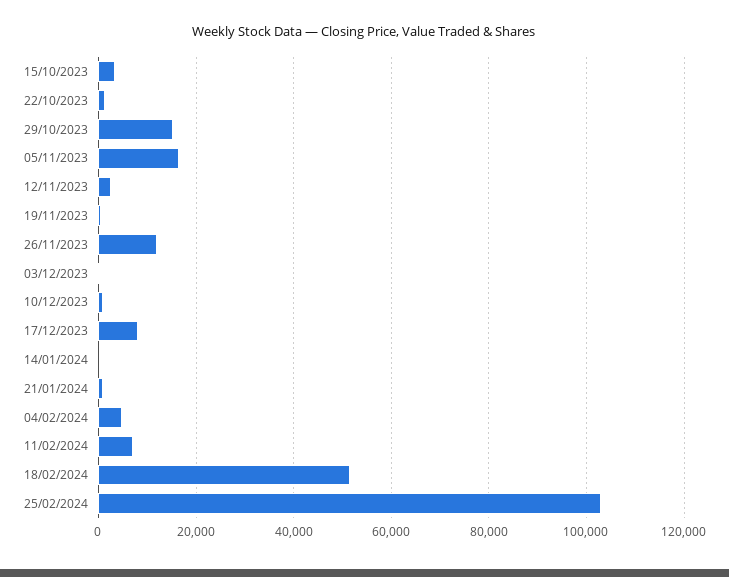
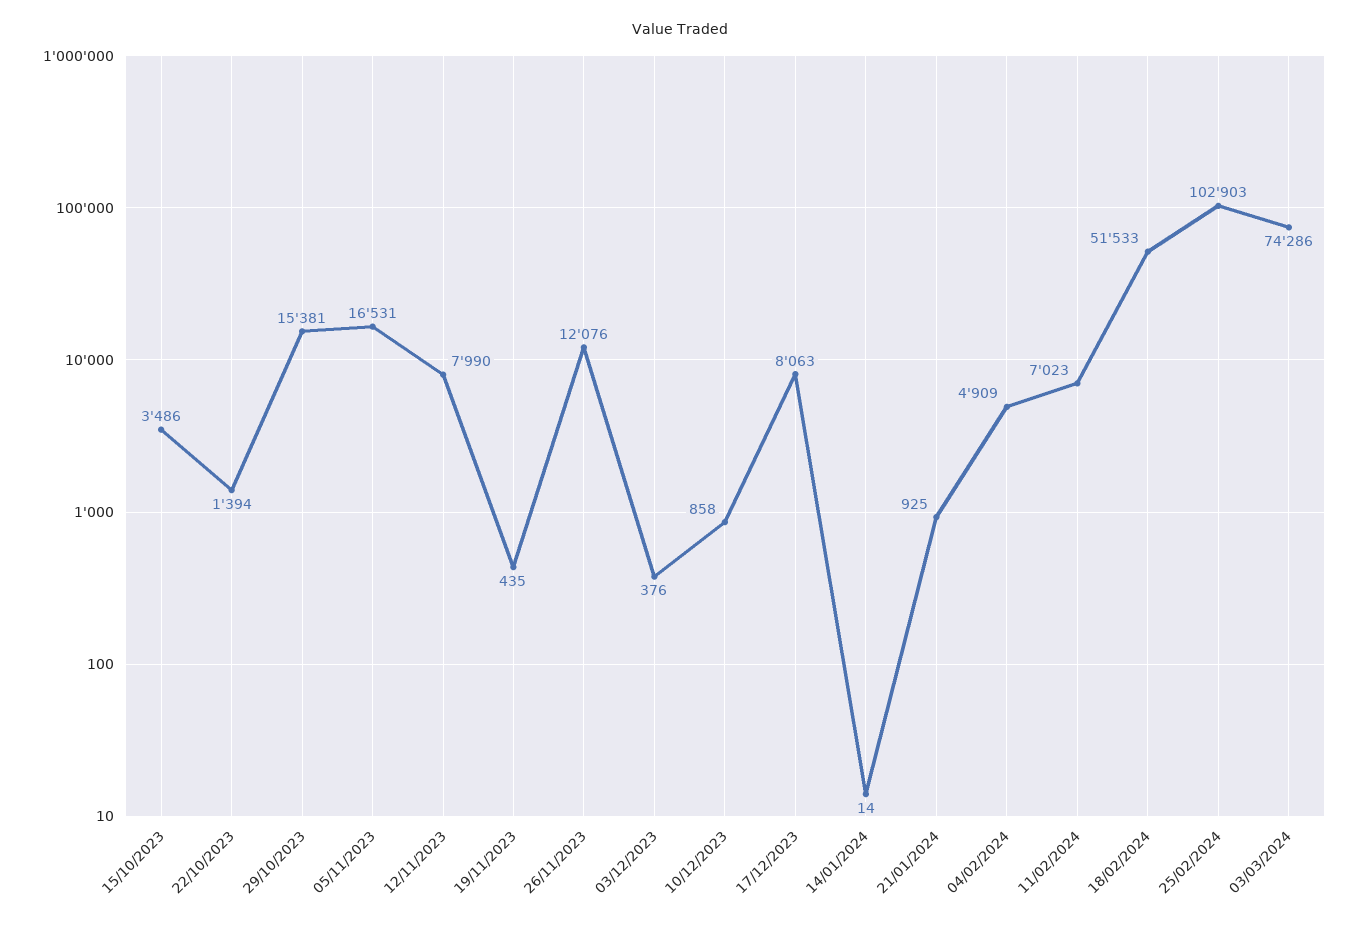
12/11/2023: 2000 -> 7990
03/03/2024: none -> 74286

